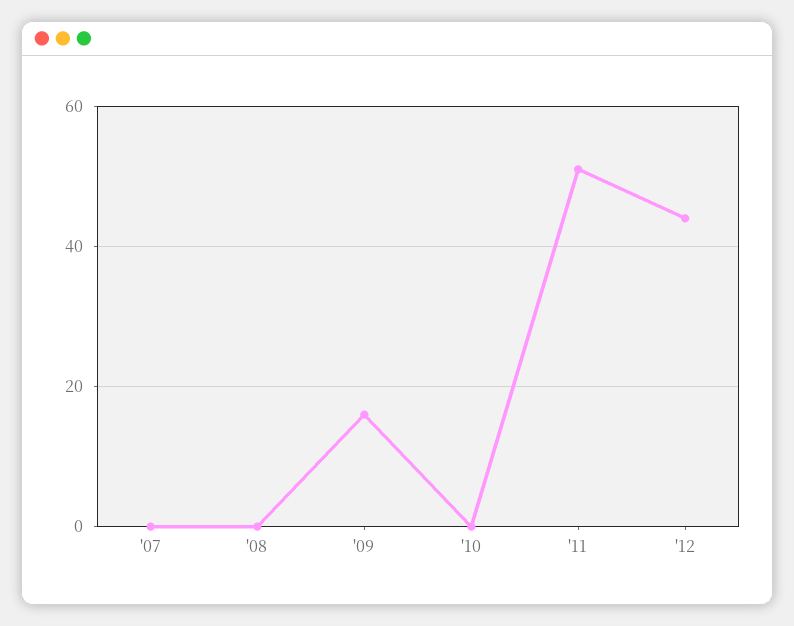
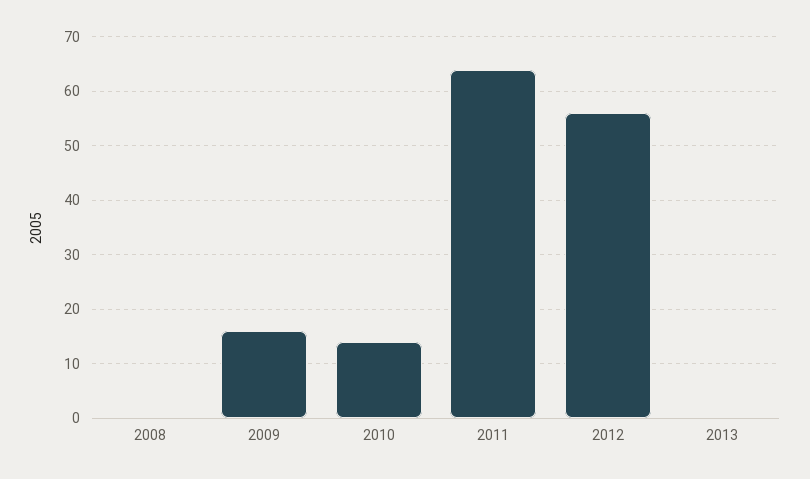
'07: 0 -> none
'10: 0 -> 15
'11: 50 -> 65
'12: 45 -> 55
2013: none -> 0

